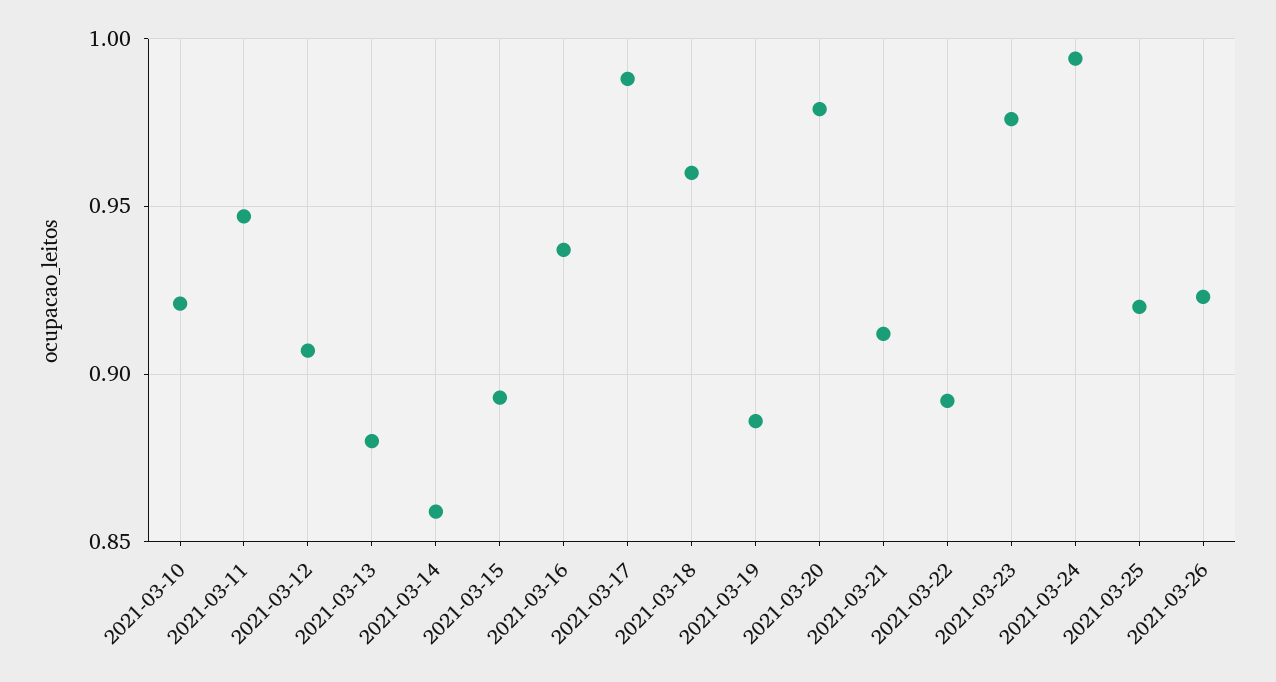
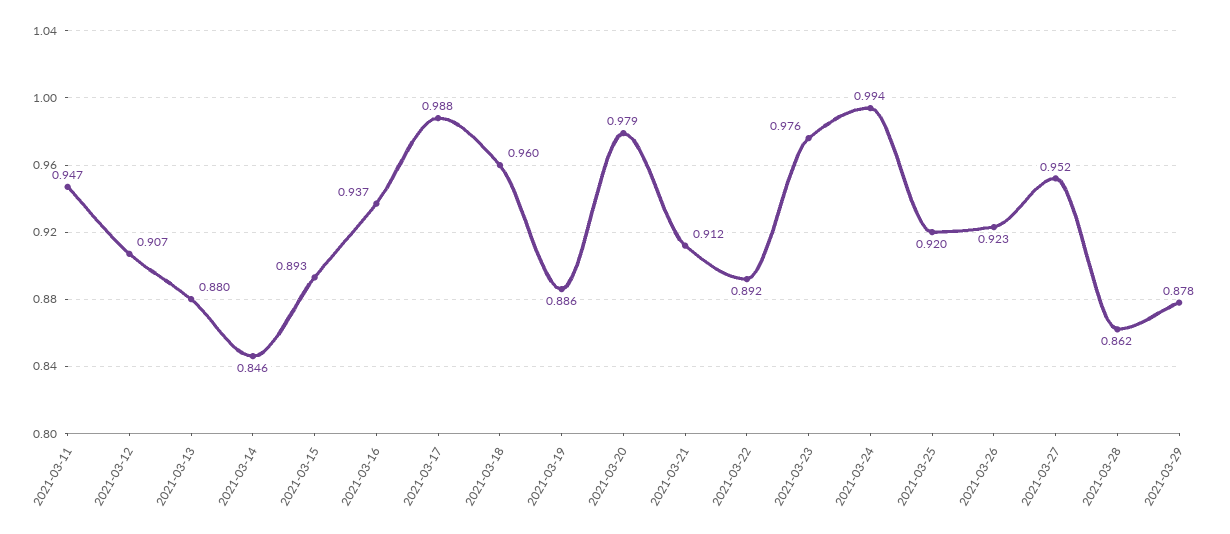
2021-03-10: 0.92 -> none
2021-03-14: 0.86 -> 0.846
2021-03-27: none -> 0.952
2021-03-28: none -> 0.862
2021-03-29: none -> 0.878

